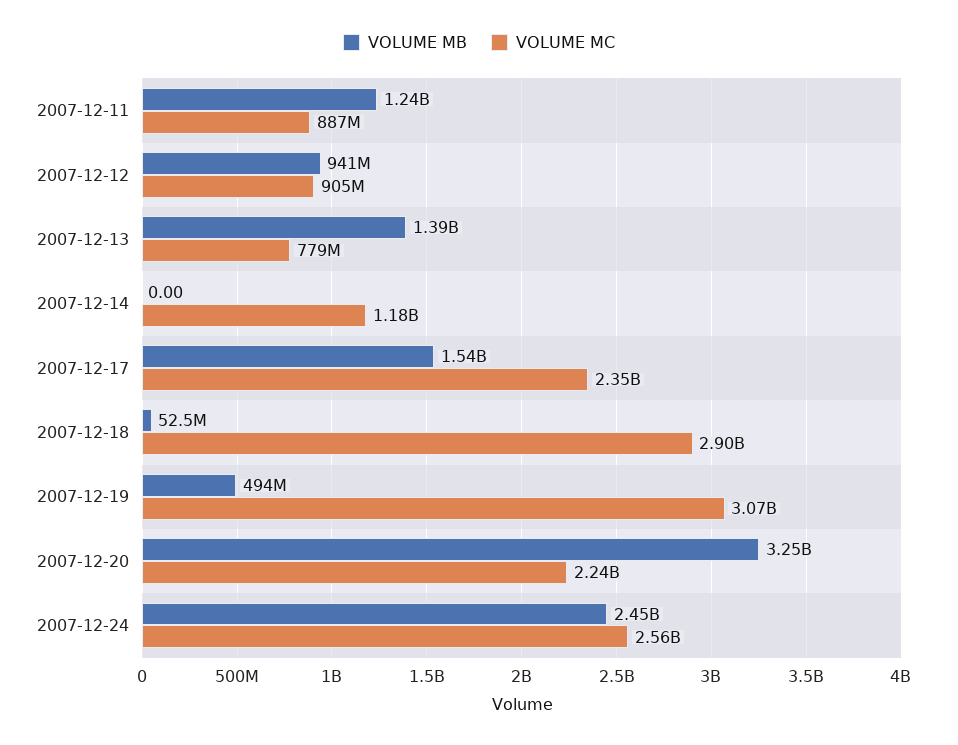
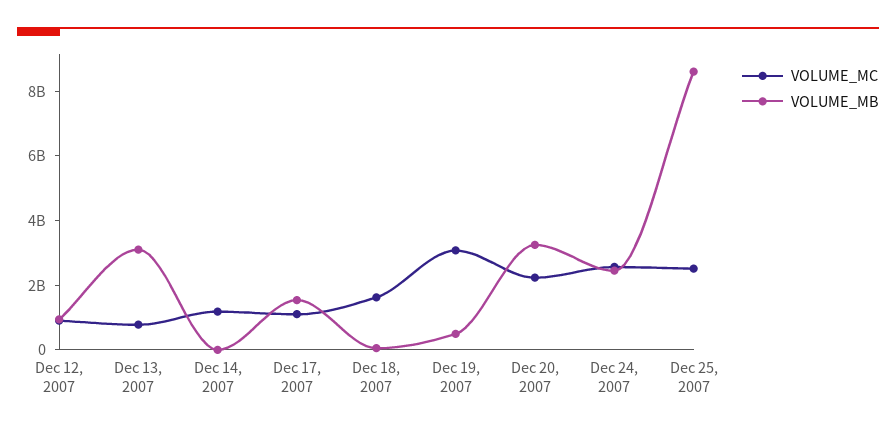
VOLUME MB, 2007-12-11: 1240000000 -> none
VOLUME MC, 2007-12-11: 887000000 -> none
VOLUME MB, 2007-12-13: 1390000000 -> 3000000000
VOLUME MC, 2007-12-17: 2350000000 -> 1000000000
VOLUME MC, 2007-12-18: 2900000000 -> 1500000000
VOLUME MC, Dec 25, 2007: none -> 2500000000
VOLUME MB, Dec 25, 2007: none -> 8500000000

